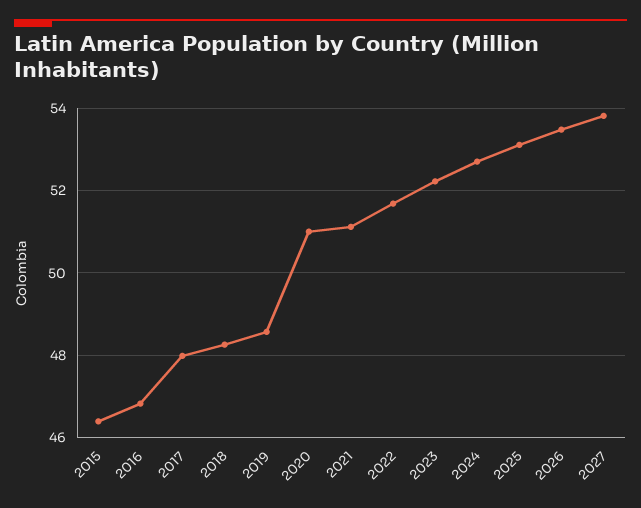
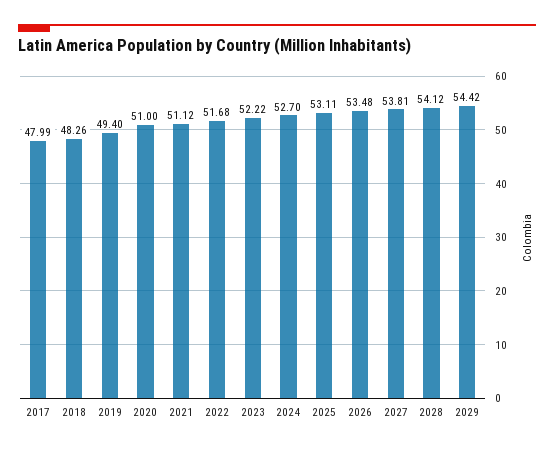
2015: 46.4 -> none
2016: 46.8 -> none
2019: 48.6 -> 49.4
2028: none -> 54.12
2029: none -> 54.42

